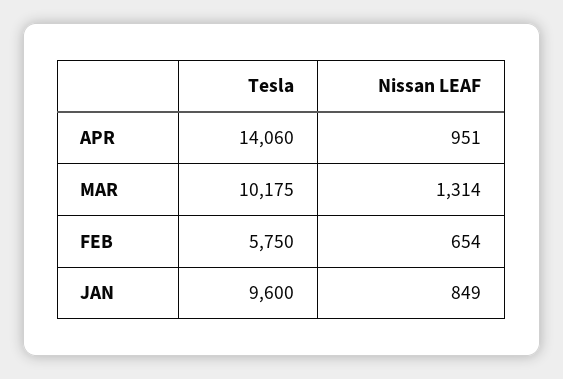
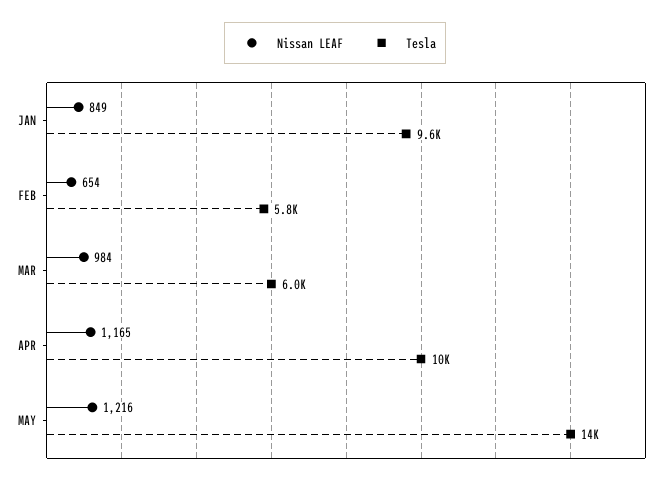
Tesla, APR: 14060 -> 10000
Nissan LEAF, APR: 951 -> 1165
Tesla, MAR: 10175 -> 6000
Nissan LEAF, MAR: 1314 -> 984
Nissan LEAF, MAY: none -> 1216
Tesla, MAY: none -> 14000

